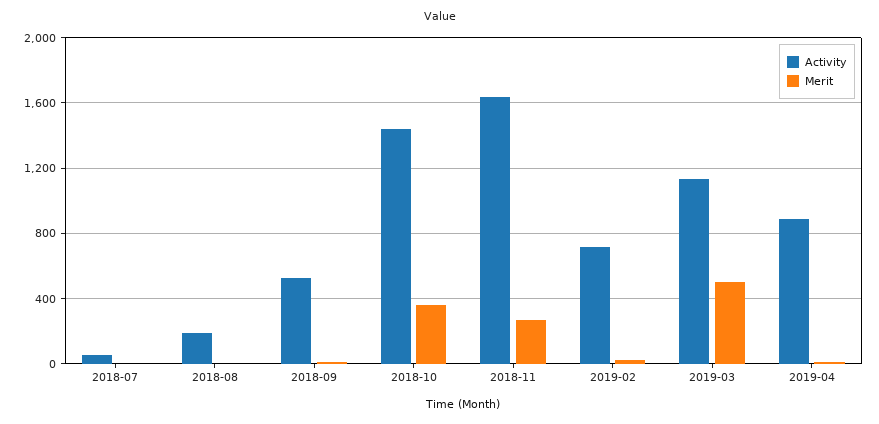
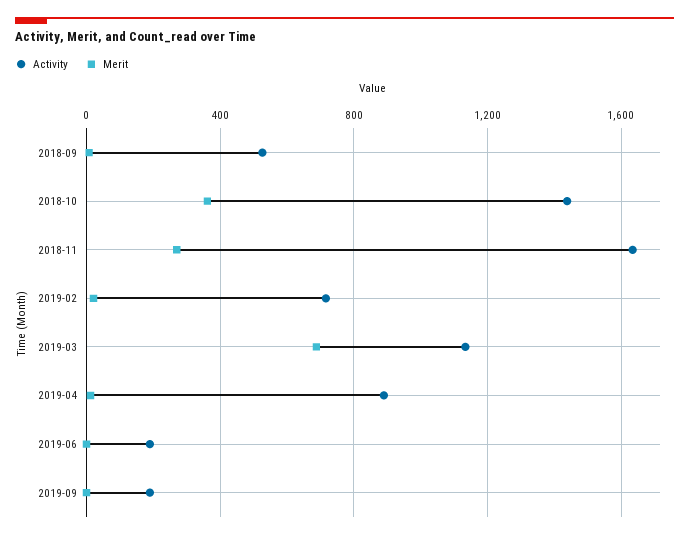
Activity, 2018-07: 50 -> none
Merit, 2018-07: 0 -> none
Activity, 2018-08: 200 -> none
Merit, 2018-08: 0 -> none
Merit, 2019-03: 500 -> 700
Activity, 2019-06: none -> 200
Merit, 2019-06: none -> 0
Activity, 2019-09: none -> 200
Merit, 2019-09: none -> 0

